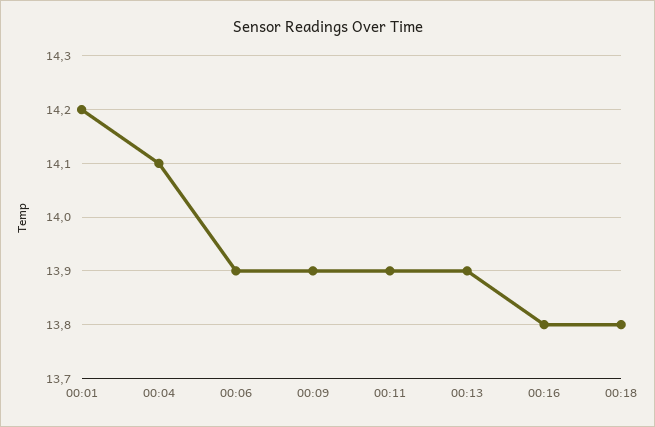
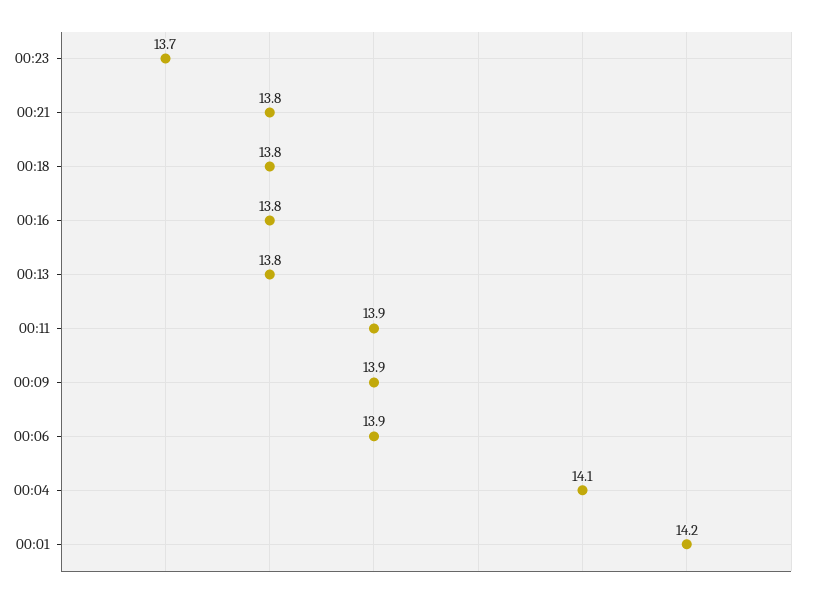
00:13: 13.9 -> 13.8
00:23: none -> 13.7
00:21: none -> 13.8

